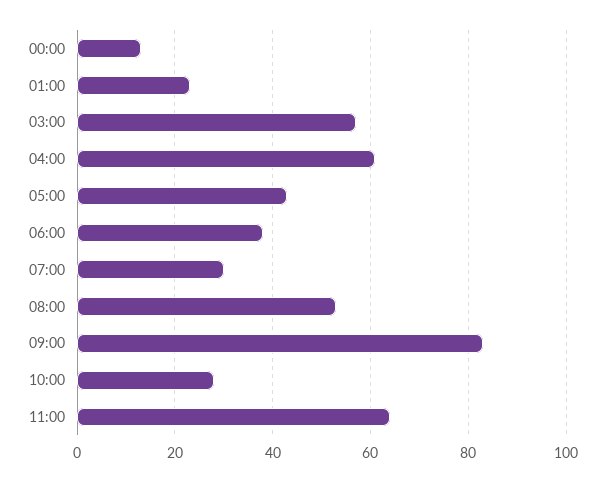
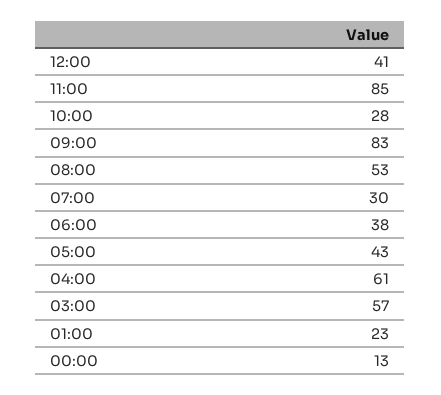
11:00: 65 -> 85
12:00: none -> 41

